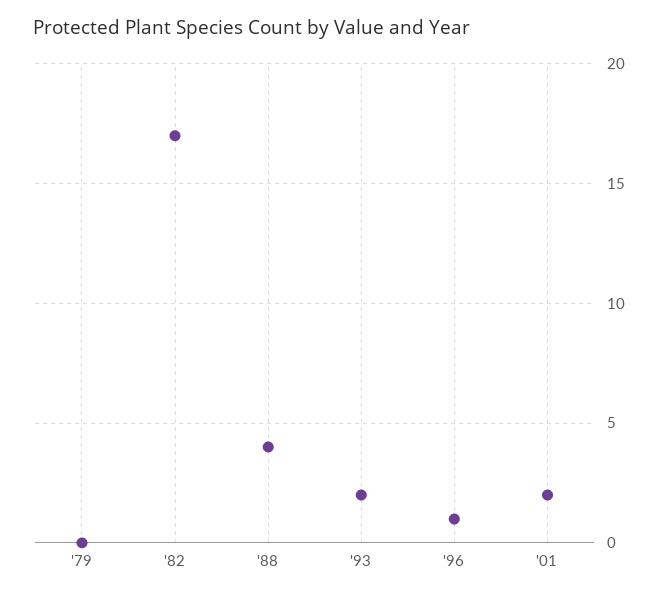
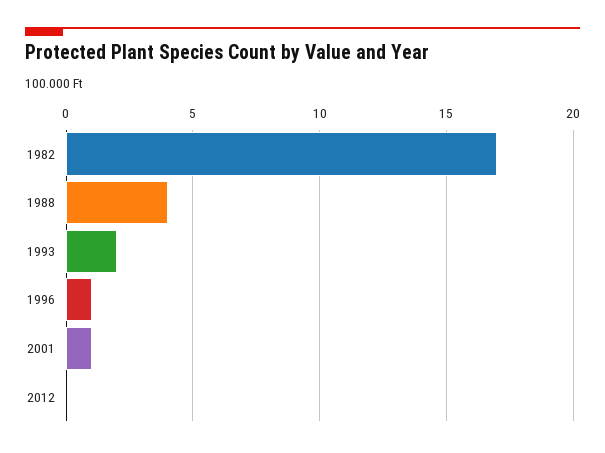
'79: 0 -> none
'01: 2 -> 1
2012: none -> 0

